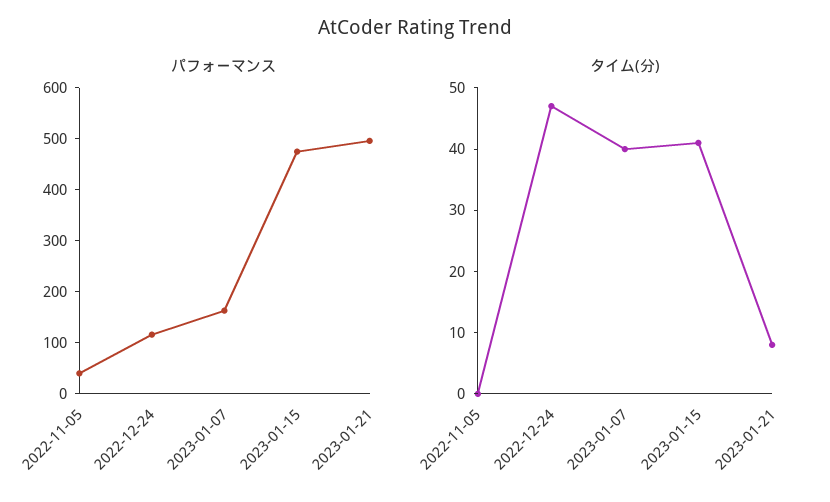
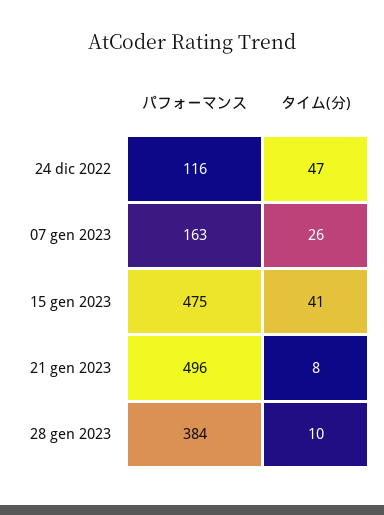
パフォーマンス, 2022-11-05: 40 -> none
タイム(分), 2022-11-05: 0 -> none
タイム(分), 2023-01-07: 40 -> 26
パフォーマンス, 28 gen 2023: none -> 384
タイム(分), 28 gen 2023: none -> 10

